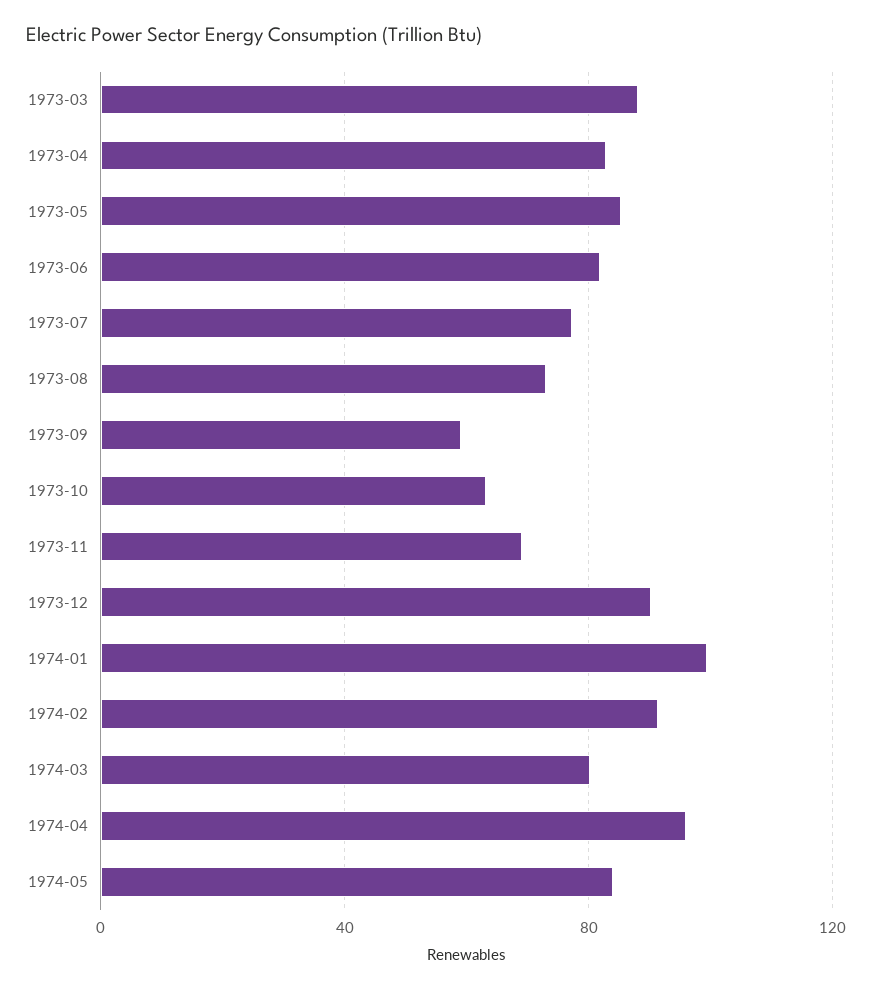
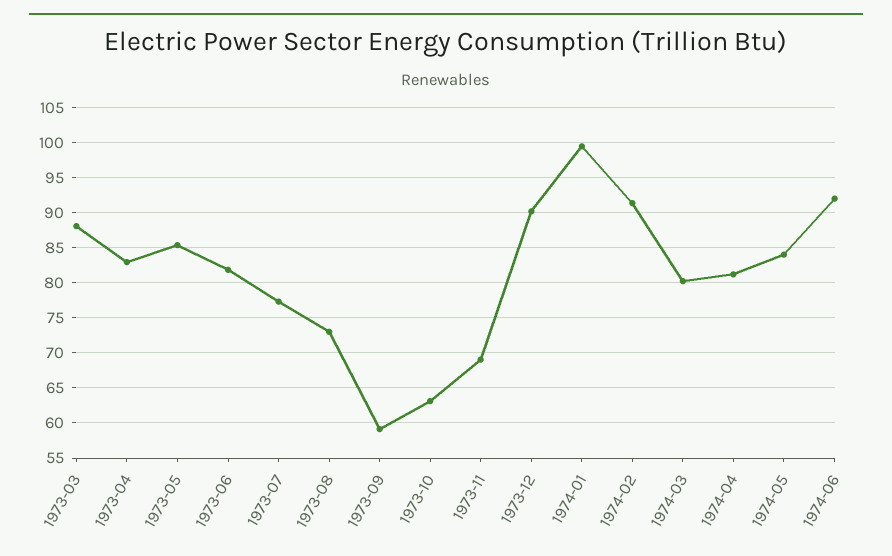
1974-04: 95 -> 81
1974-06: none -> 92

